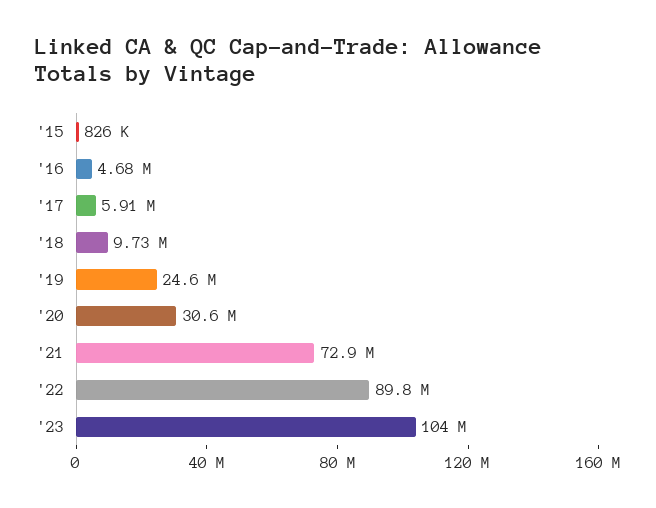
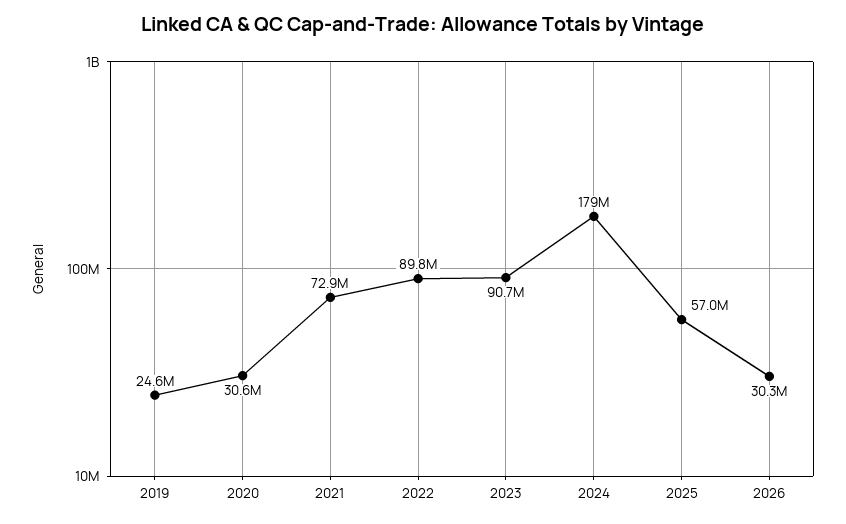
'15: 826000 -> none
'16: 4680000 -> none
'17: 5910000 -> none
'18: 9730000 -> none
'23: 104000000 -> 90700000
2024: none -> 179000000
2025: none -> 57000000
2026: none -> 30300000

